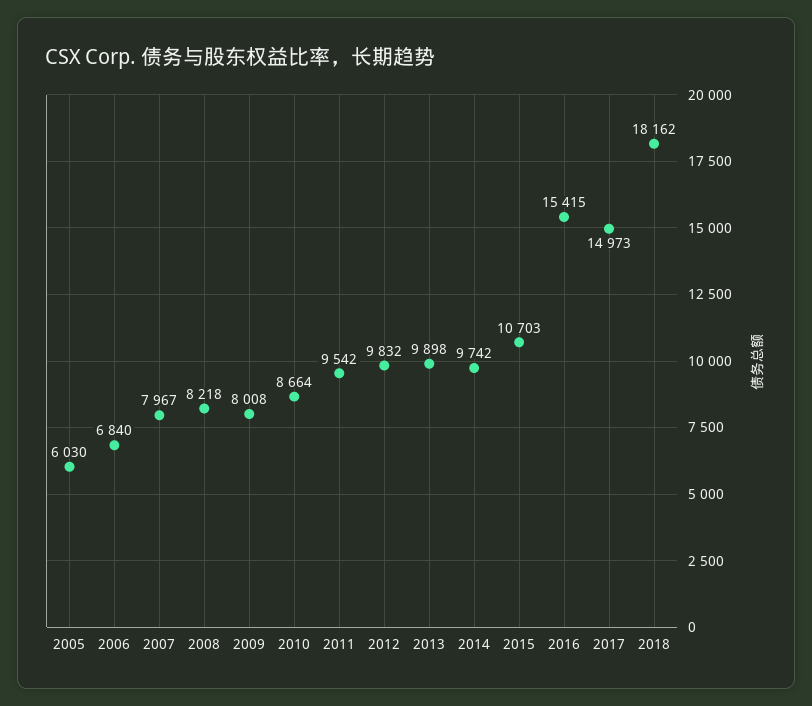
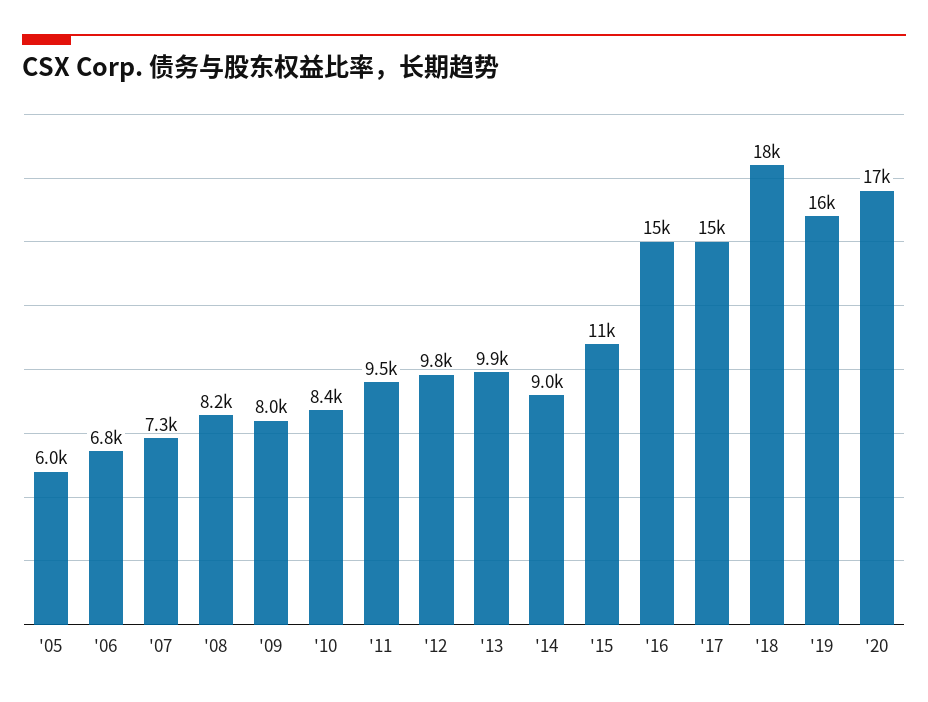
2007: 7967 -> 7300
2010: 8664 -> 8400
2014: 9742 -> 9000
'19: none -> 16000
'20: none -> 17000

